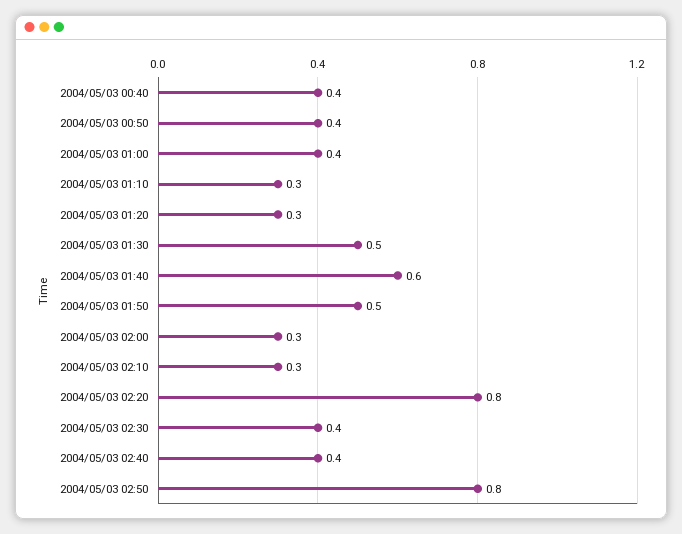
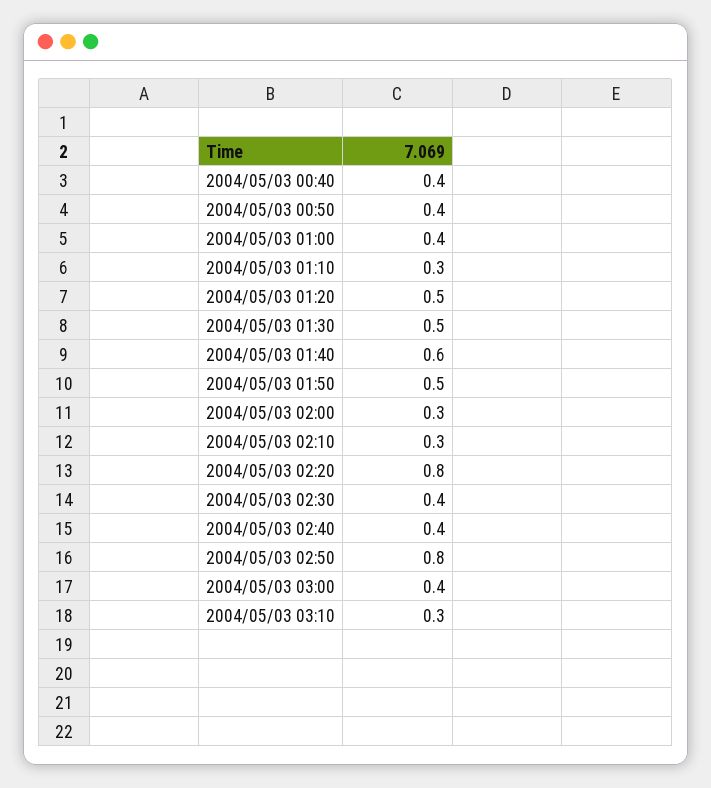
2004/05/03 01:20: 0.3 -> 0.5
2004/05/03 03:00: none -> 0.4
2004/05/03 03:10: none -> 0.3

